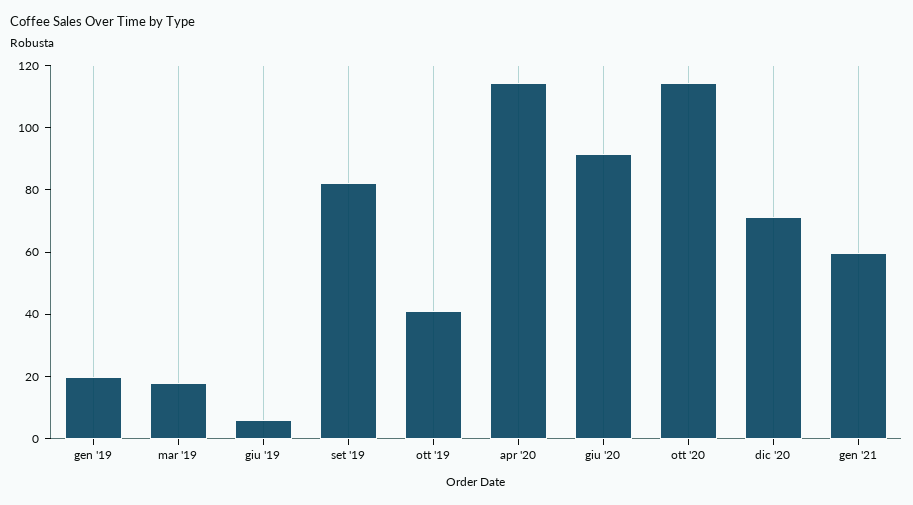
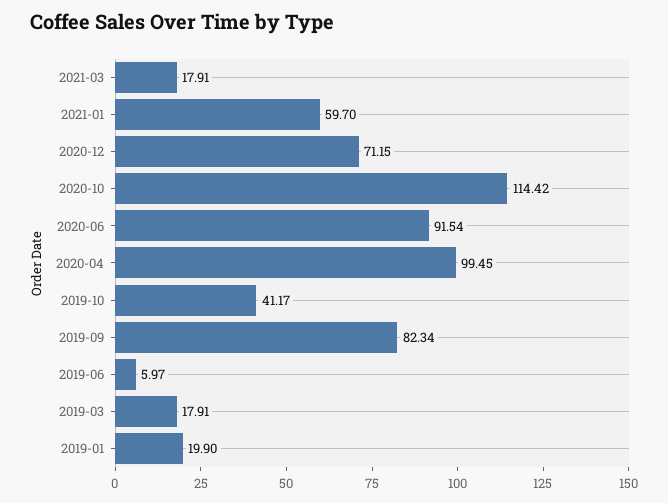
apr '20: 115 -> 99.45
2021-03: none -> 17.91

